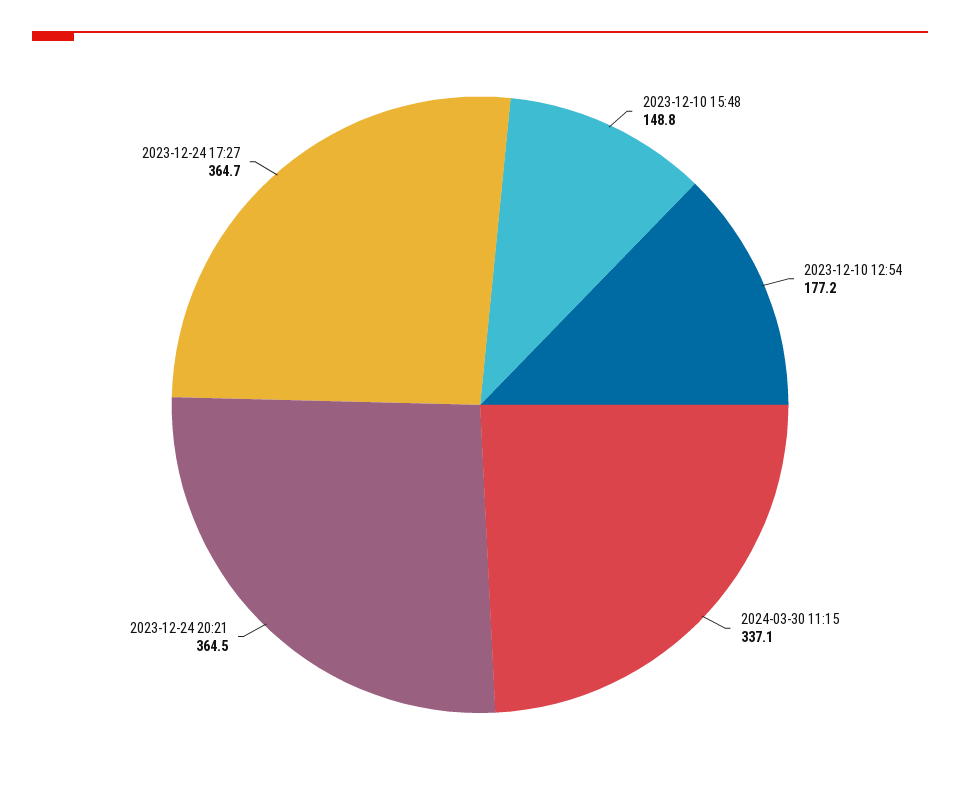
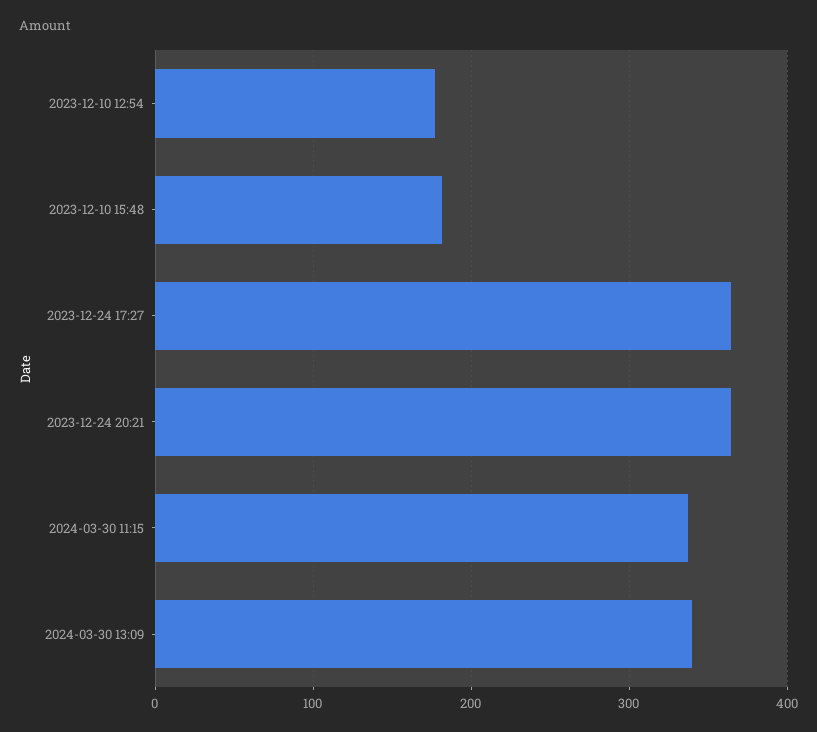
2023-12-10 15:48: 148.8 -> 180
2024-03-30 13:09: none -> 340

